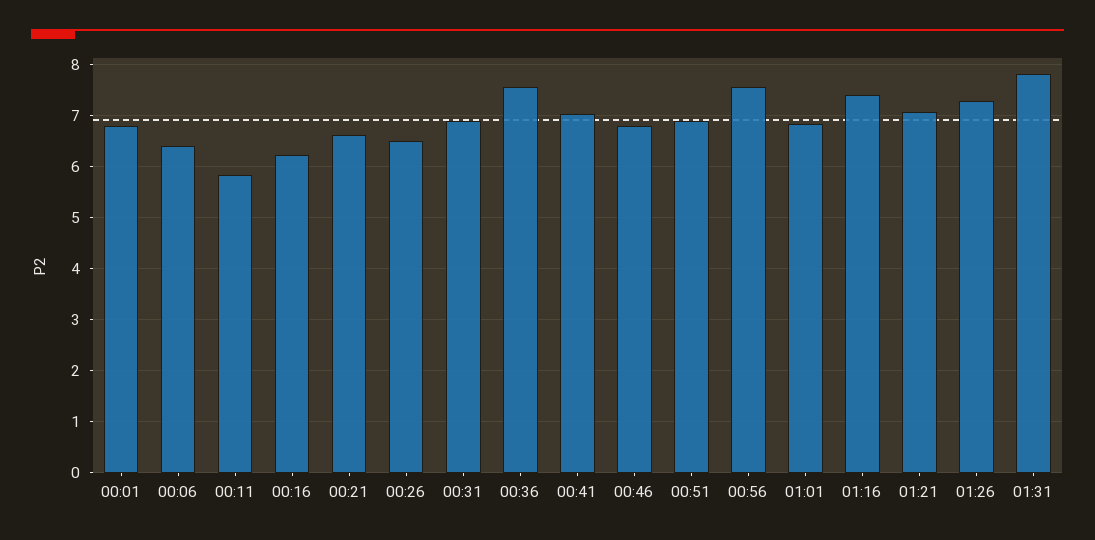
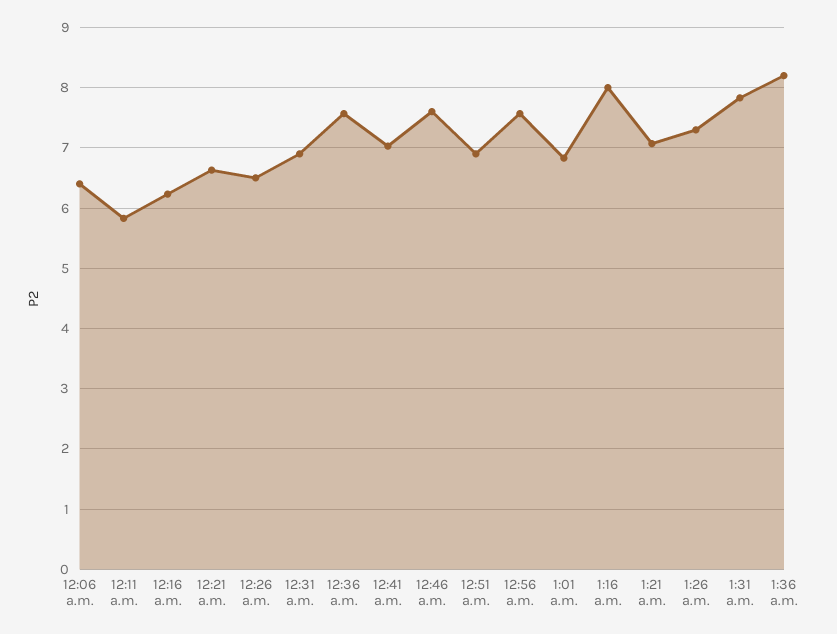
00:01: 6.8 -> none
00:46: 6.8 -> 7.6
01:16: 7.4 -> 8
1:36 a.m.: none -> 8.2

